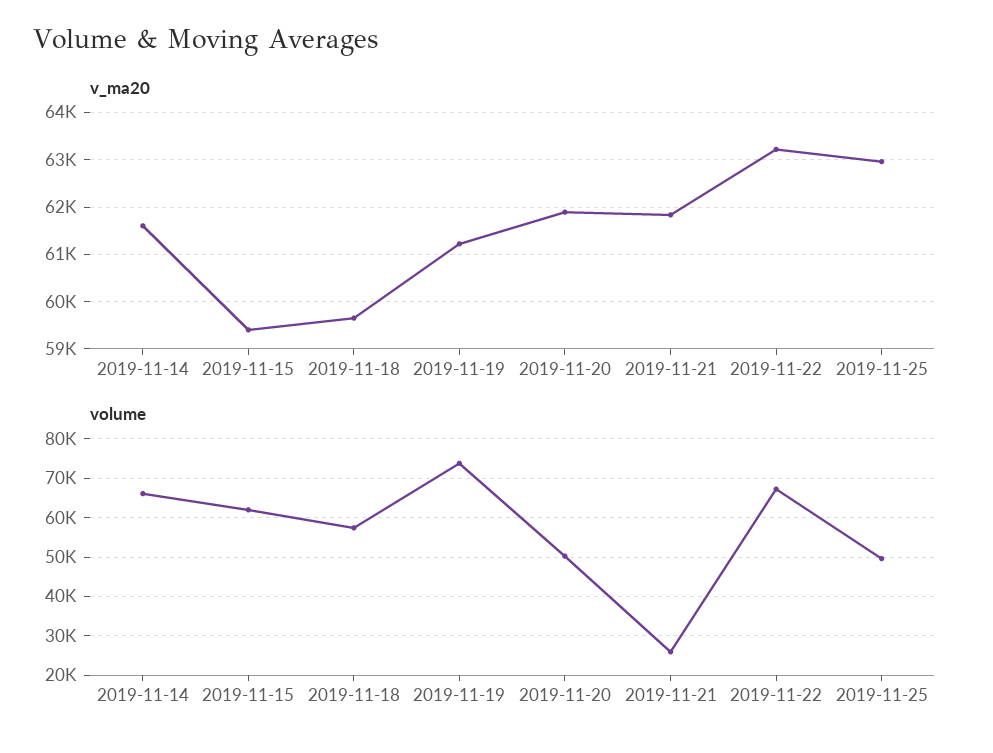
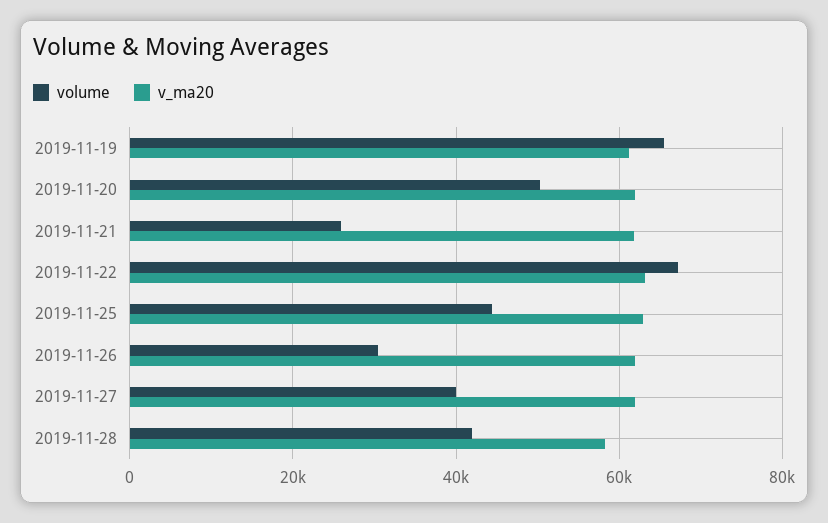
v_ma20, 2019-11-14: 61600 -> none
v_ma20, 2019-11-15: 59400 -> none
v_ma20, 2019-11-18: 59600 -> none
volume, 2019-11-14: 66000 -> none
volume, 2019-11-15: 62000 -> none
volume, 2019-11-18: 58000 -> none
volume, 2019-11-19: 74000 -> 66000
volume, 2019-11-25: 50000 -> 44000
volume, 2019-11-26: none -> 30000
v_ma20, 2019-11-26: none -> 62000
volume, 2019-11-27: none -> 40000
v_ma20, 2019-11-27: none -> 62000
volume, 2019-11-28: none -> 42000
v_ma20, 2019-11-28: none -> 58000

